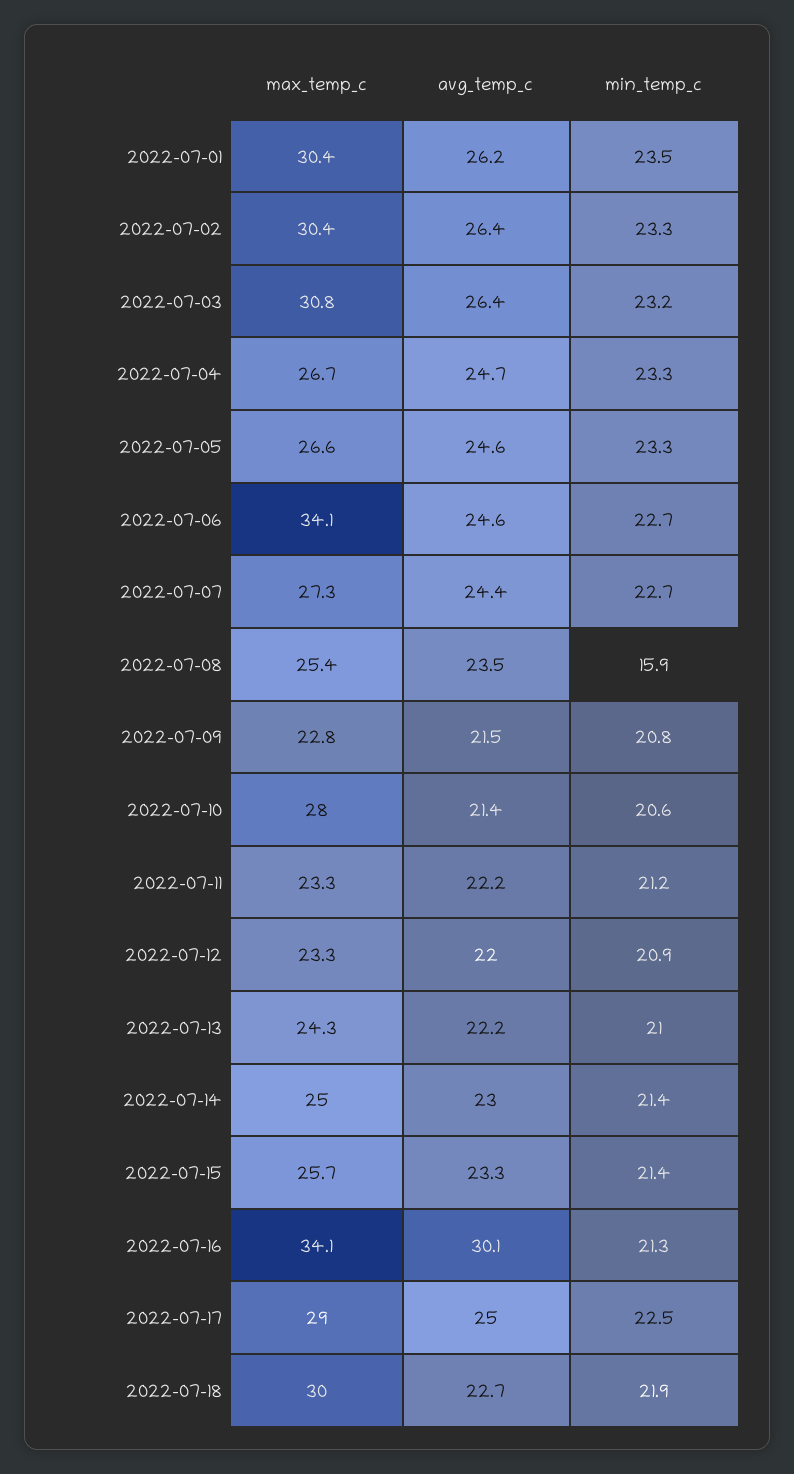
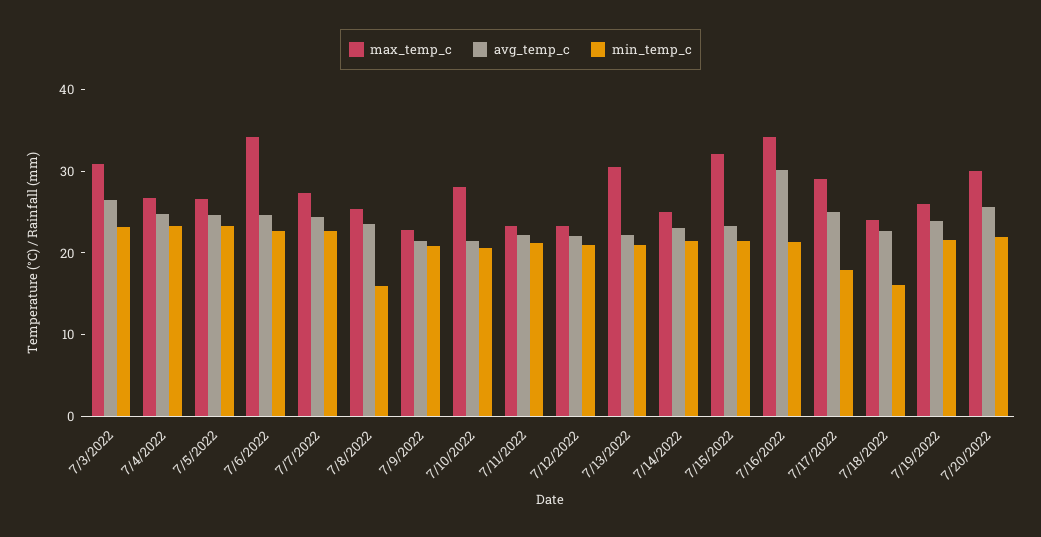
max_temp_c, 2022-07-01: 30.4 -> none
avg_temp_c, 2022-07-01: 26.2 -> none
min_temp_c, 2022-07-01: 23.5 -> none
max_temp_c, 2022-07-02: 30.4 -> none
avg_temp_c, 2022-07-02: 26.4 -> none
min_temp_c, 2022-07-02: 23.3 -> none
max_temp_c, 2022-07-13: 24.3 -> 30
max_temp_c, 2022-07-15: 25.7 -> 32
min_temp_c, 2022-07-17: 22.5 -> 18
max_temp_c, 2022-07-18: 30 -> 24
min_temp_c, 2022-07-18: 21.9 -> 16
max_temp_c, 7/19/2022: none -> 26
avg_temp_c, 7/19/2022: none -> 24
min_temp_c, 7/19/2022: none -> 22
max_temp_c, 7/20/2022: none -> 30
avg_temp_c, 7/20/2022: none -> 26
min_temp_c, 7/20/2022: none -> 22

